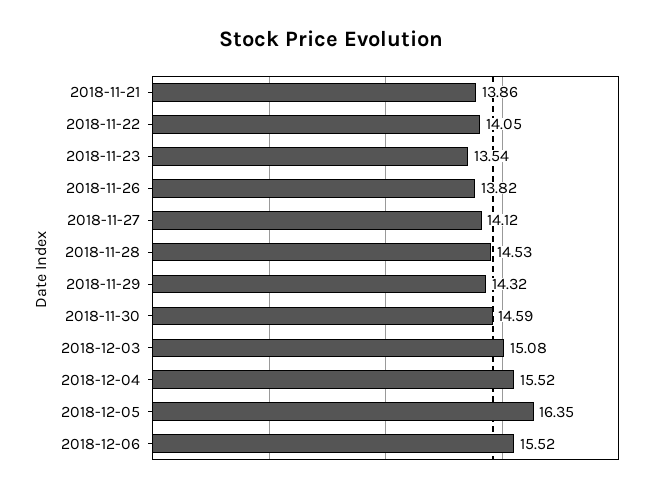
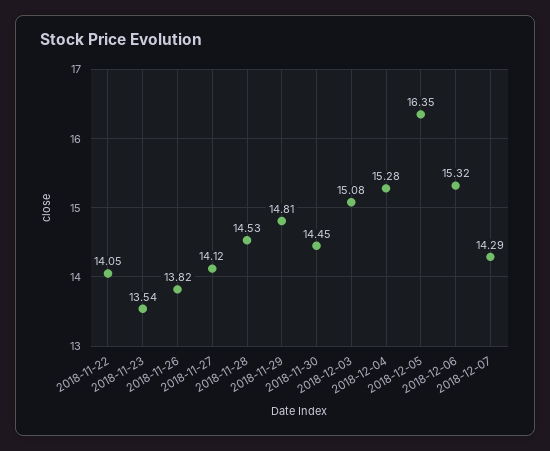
2018-11-21: 13.86 -> none
2018-11-29: 14.32 -> 14.81
2018-11-30: 14.59 -> 14.45
2018-12-04: 15.52 -> 15.28
2018-12-06: 15.52 -> 15.32
2018-12-07: none -> 14.29

